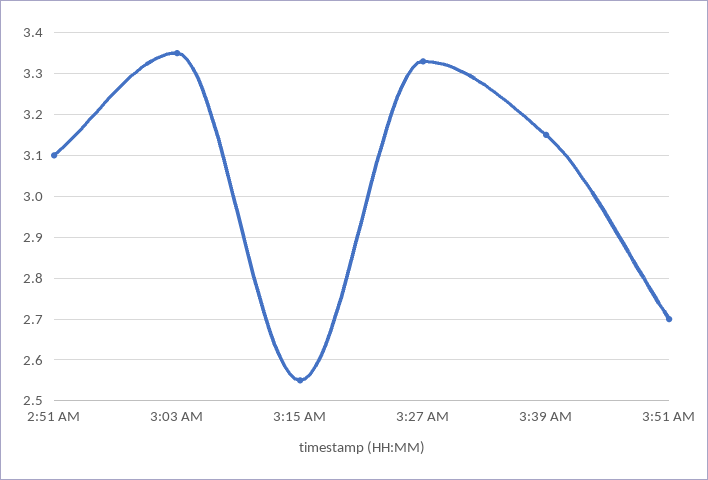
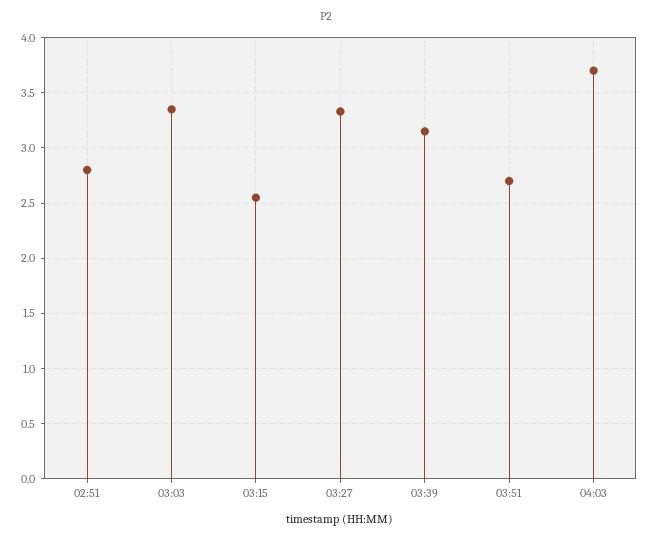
2:51 AM: 3.1 -> 2.8
04:03: none -> 3.7

